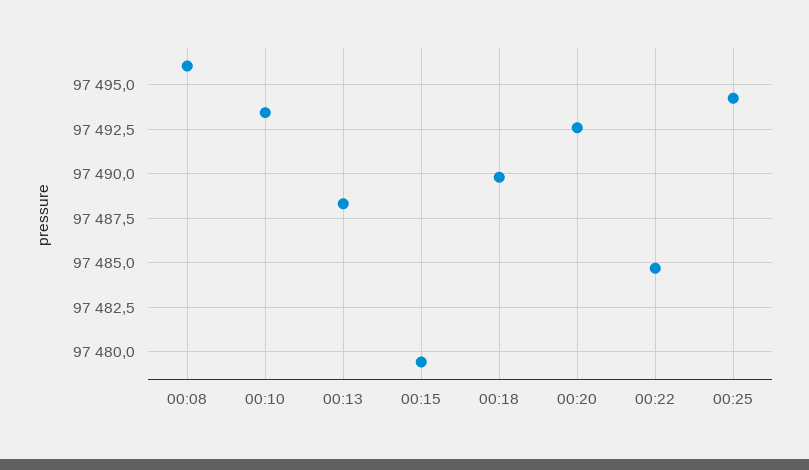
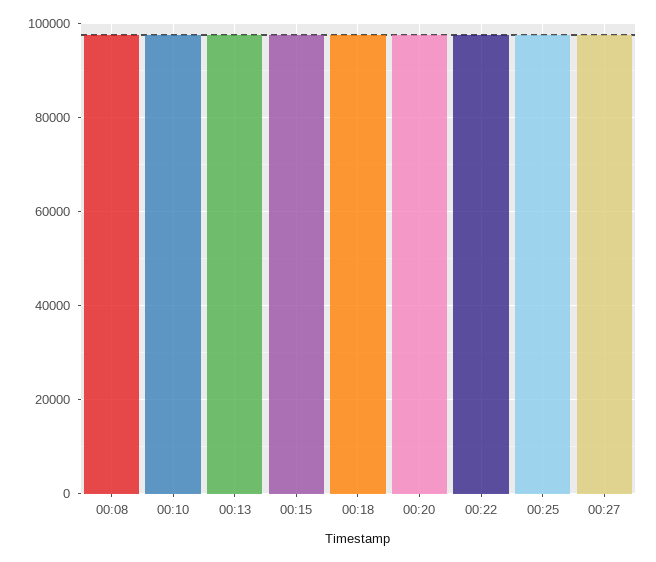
00:27: none -> 98000

